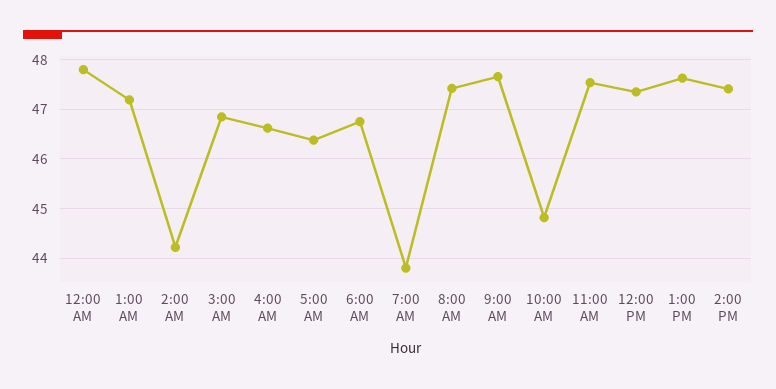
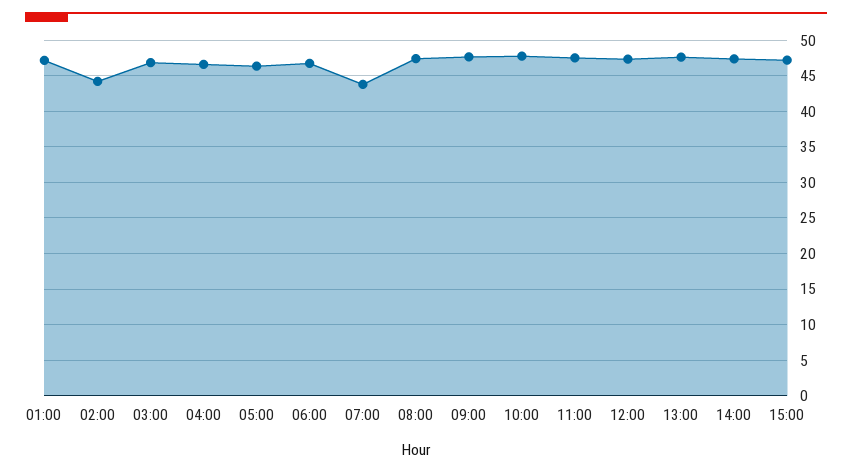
12:00 AM: 47.8 -> none
10:00 AM: 44.8 -> 48
15:00: none -> 47

